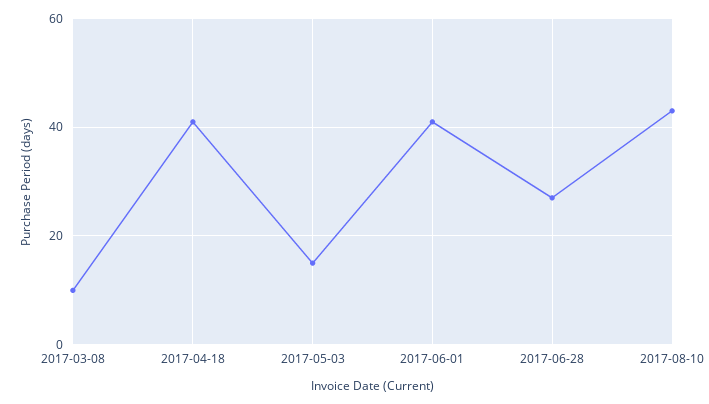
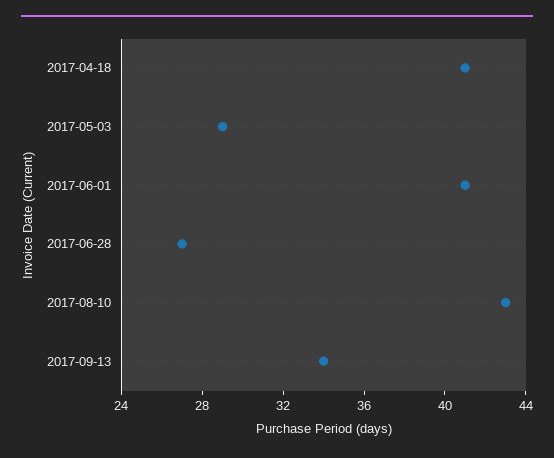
2017-03-08: 10 -> none
2017-05-03: 15 -> 29
2017-09-13: none -> 34

